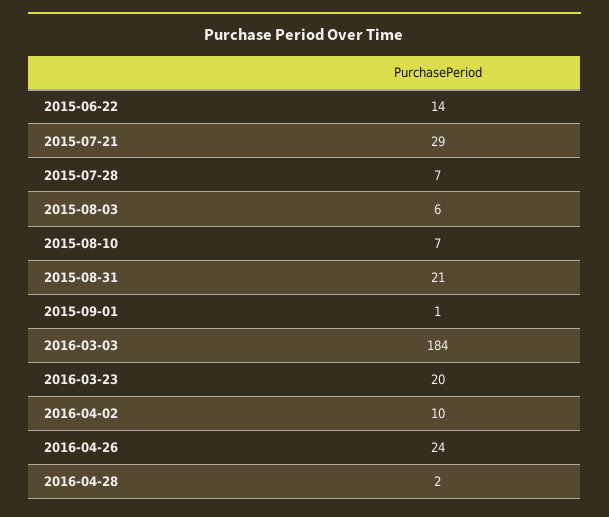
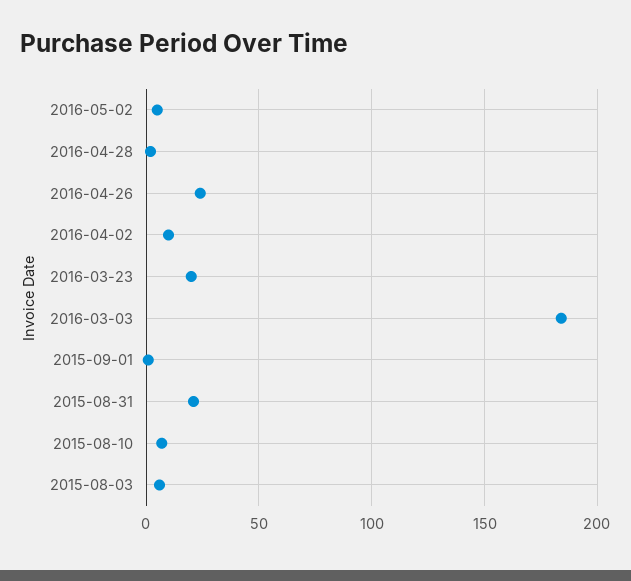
2015-06-22: 14 -> none
2015-07-21: 29 -> none
2015-07-28: 7 -> none
2016-05-02: none -> 5

